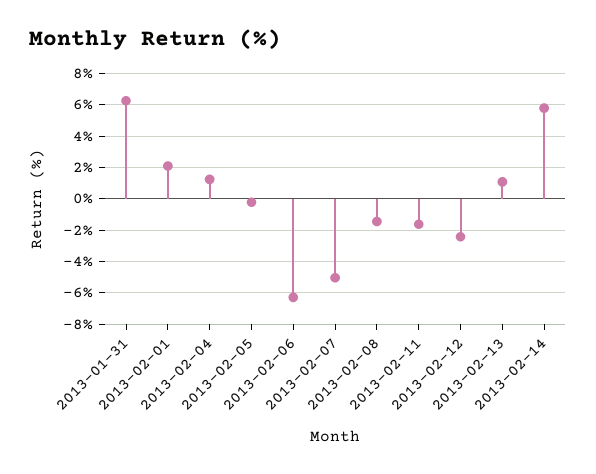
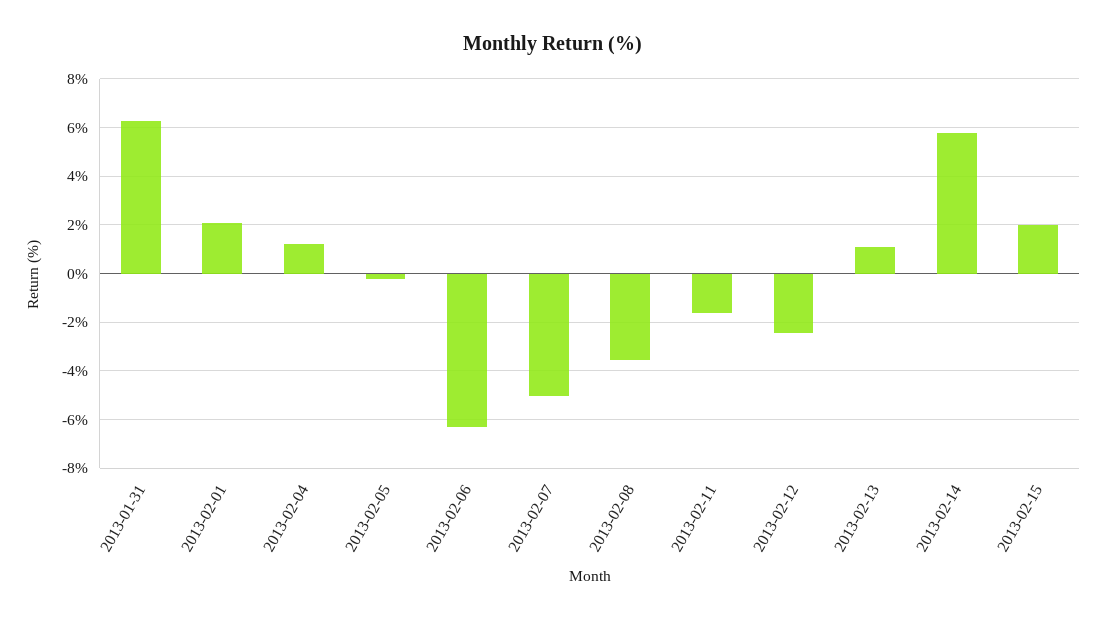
2013-02-08: -1.5 -> -3.5
2013-02-15: none -> 2

